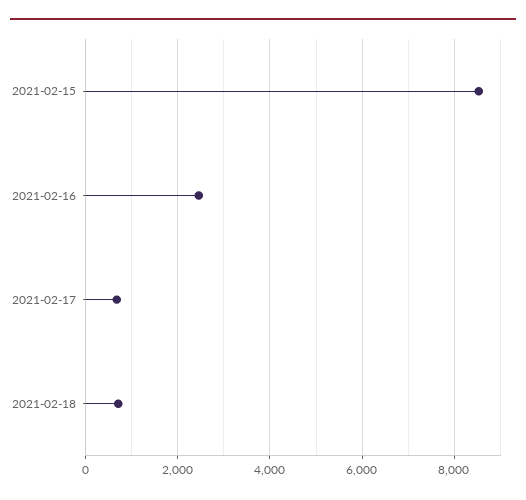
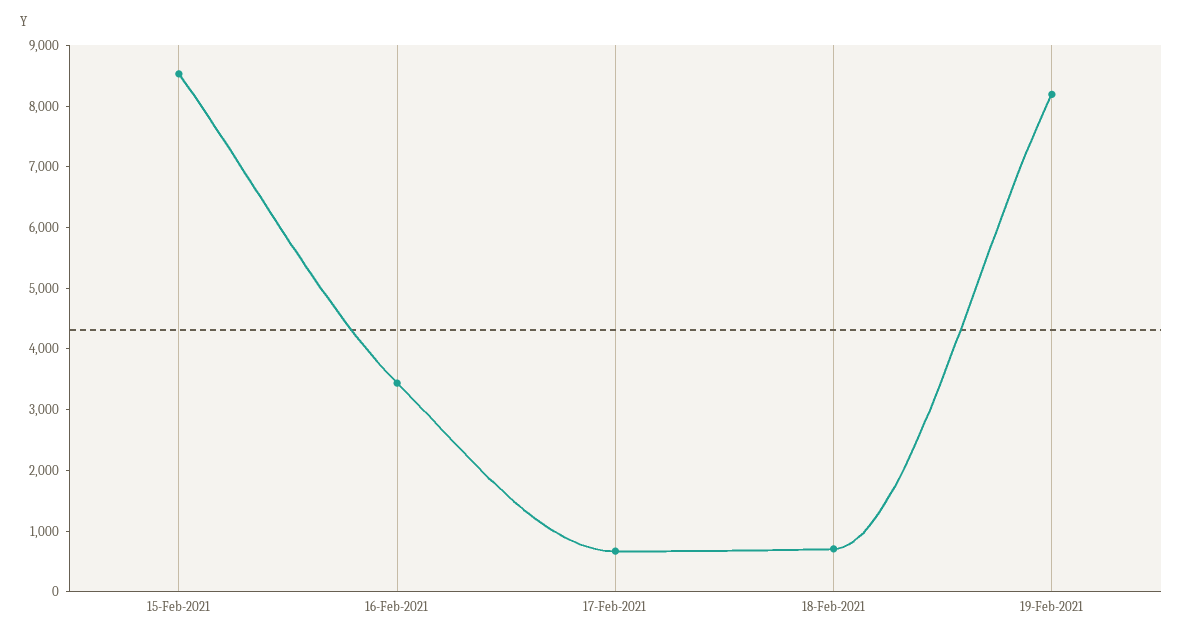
2021-02-16: 2400 -> 3400
19-Feb-2021: none -> 8200

